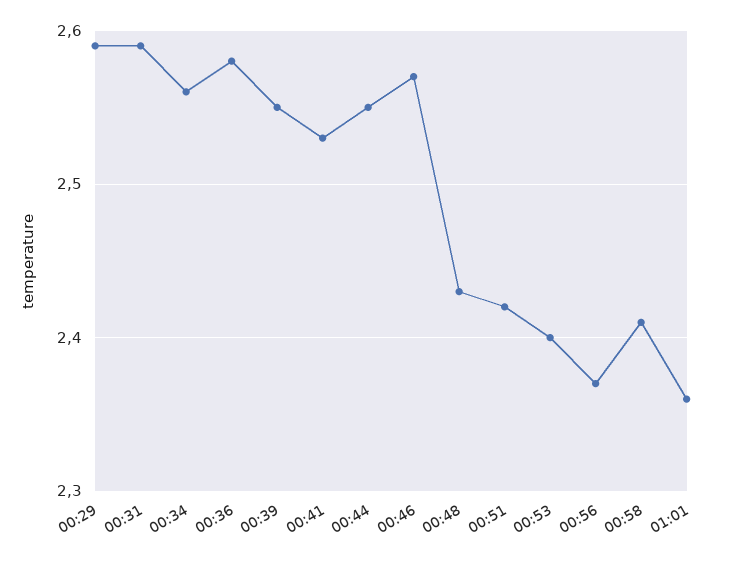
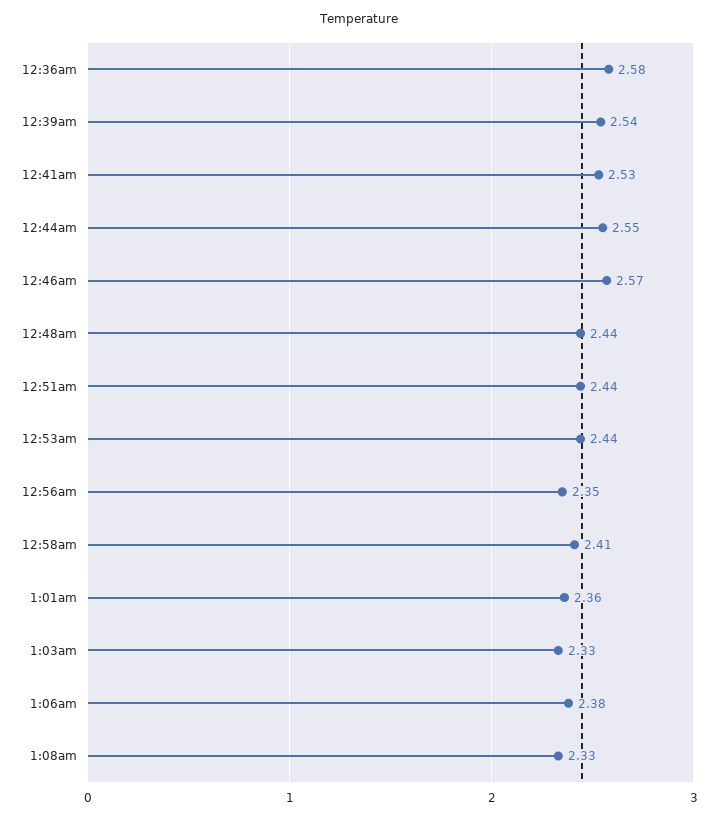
00:29: 2.59 -> none
00:31: 2.59 -> none
00:34: 2.56 -> none
00:39: 2.55 -> 2.54
00:48: 2.43 -> 2.44
00:51: 2.42 -> 2.44
00:53: 2.4 -> 2.44
00:56: 2.37 -> 2.35
1:03am: none -> 2.33
1:06am: none -> 2.38
1:08am: none -> 2.33

